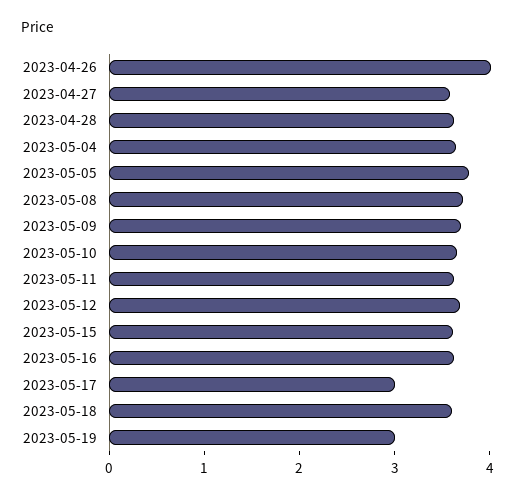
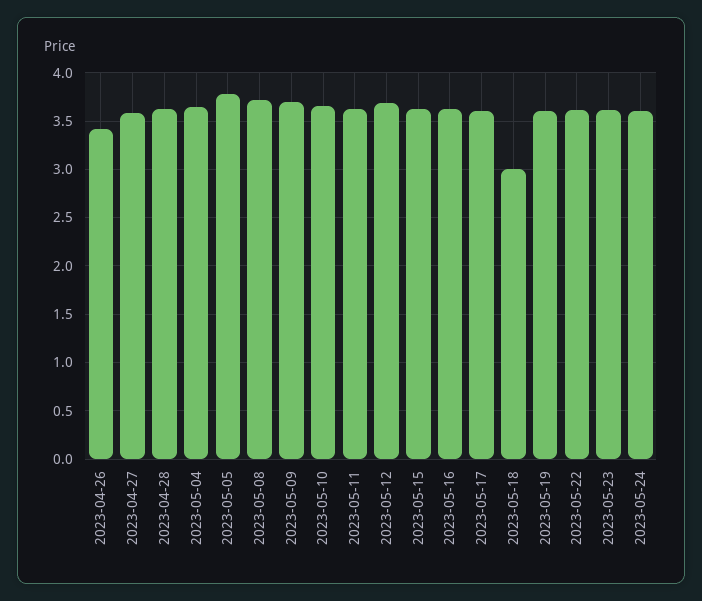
2023-04-26: 4 -> 3.4
2023-05-17: 3 -> 3.6
2023-05-18: 3.6 -> 3
2023-05-19: 3 -> 3.6
2023-05-22: none -> 3.6
2023-05-23: none -> 3.6
2023-05-24: none -> 3.6

